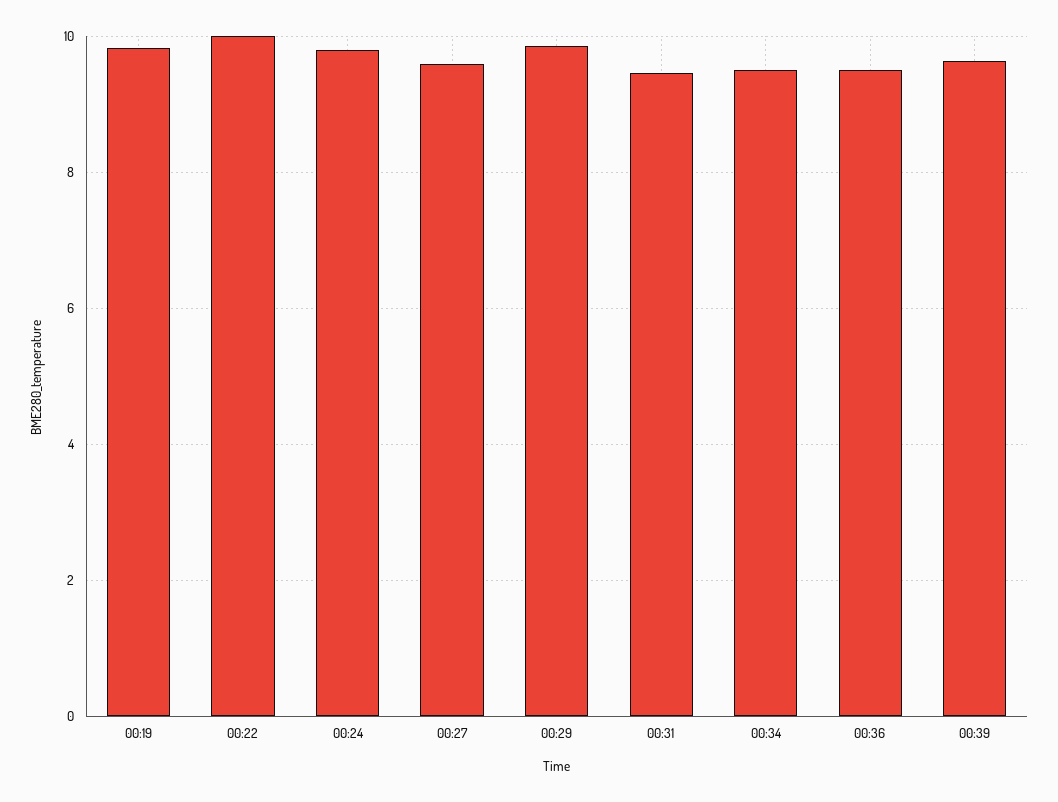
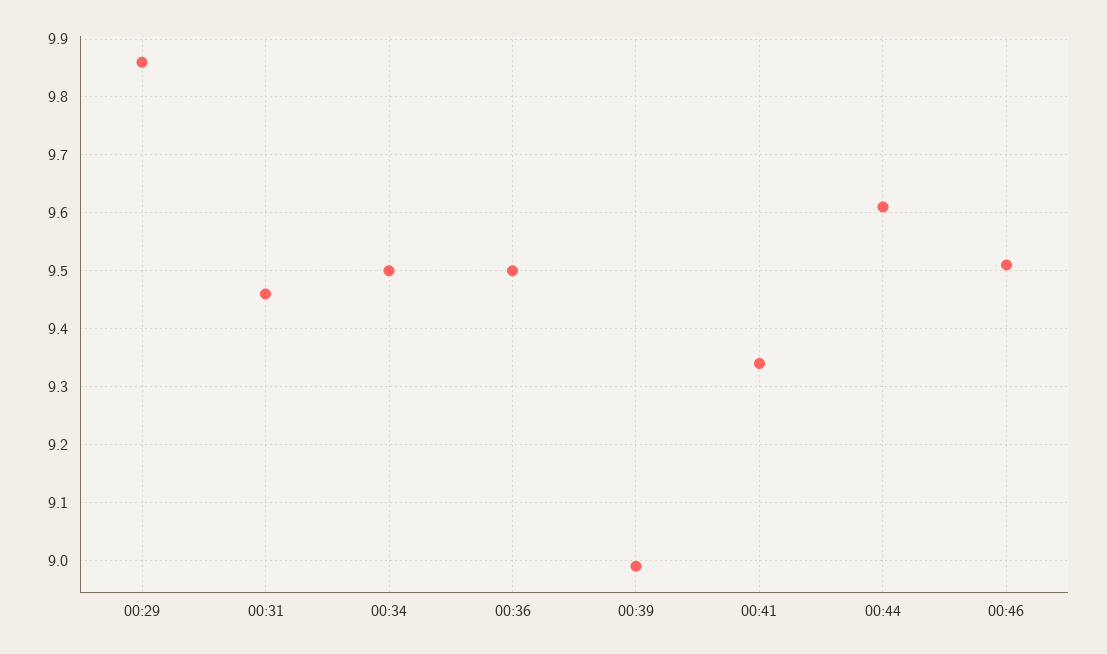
00:19: 9.8 -> none
00:22: 10 -> none
00:24: 9.8 -> none
00:27: 9.6 -> none
00:39: 9.6 -> 9
00:41: none -> 9.35
00:44: none -> 9.6
00:46: none -> 9.5

